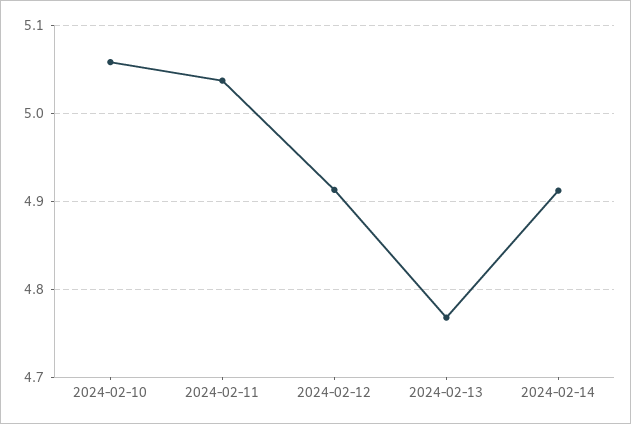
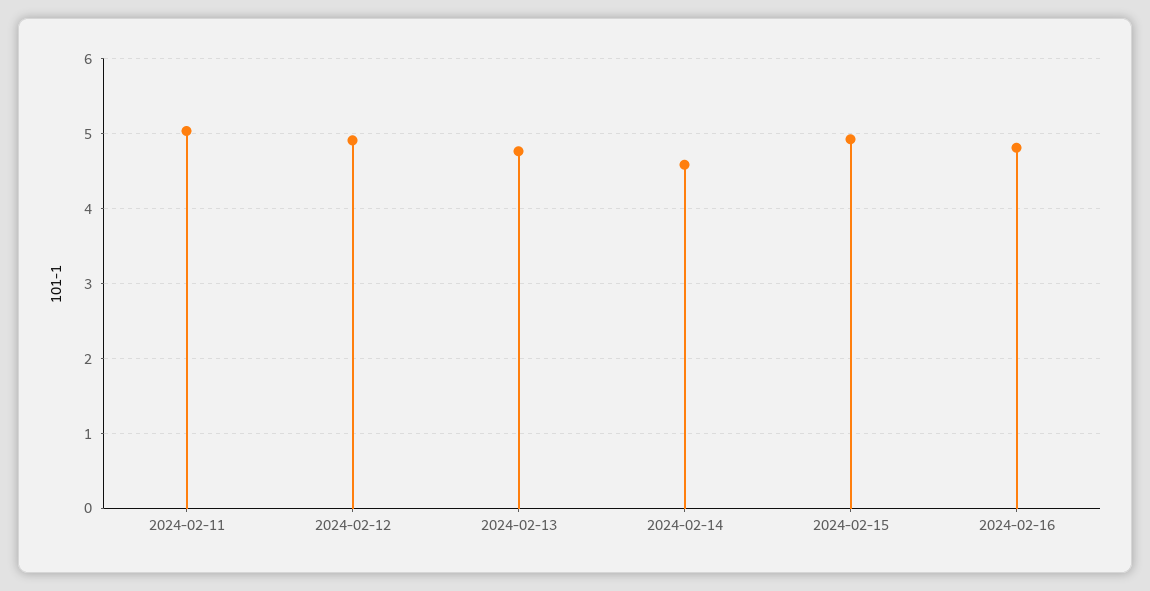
2024-02-10: 5.06 -> none
2024-02-14: 4.91 -> 4.6
2024-02-15: none -> 4.9
2024-02-16: none -> 4.8

